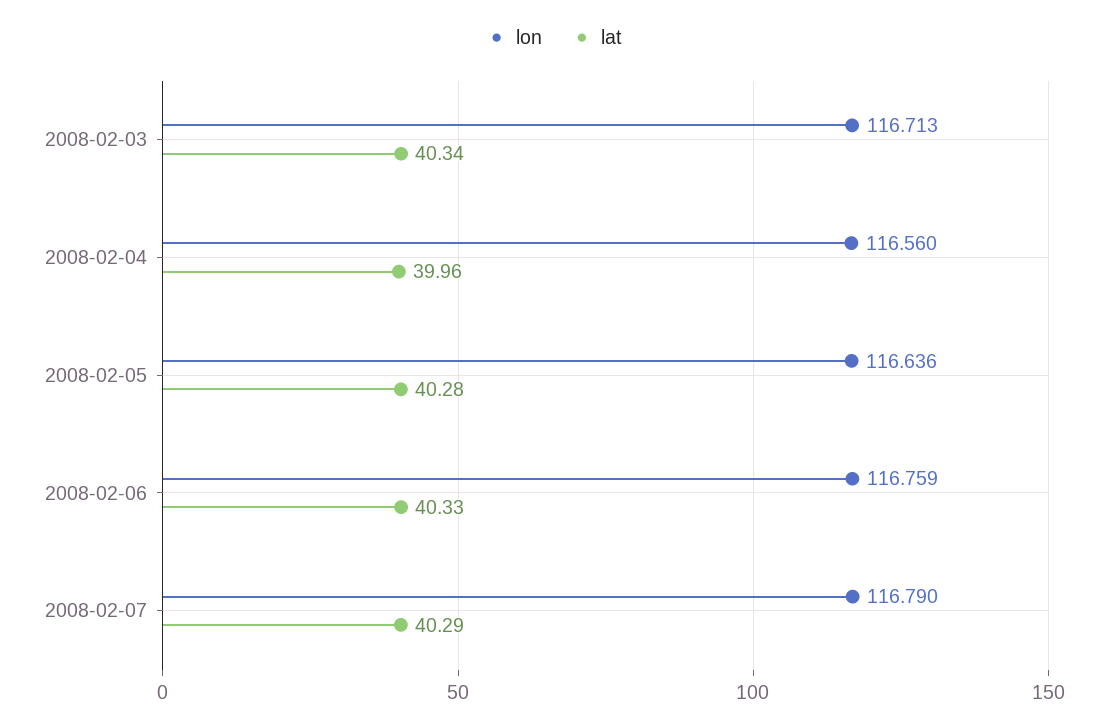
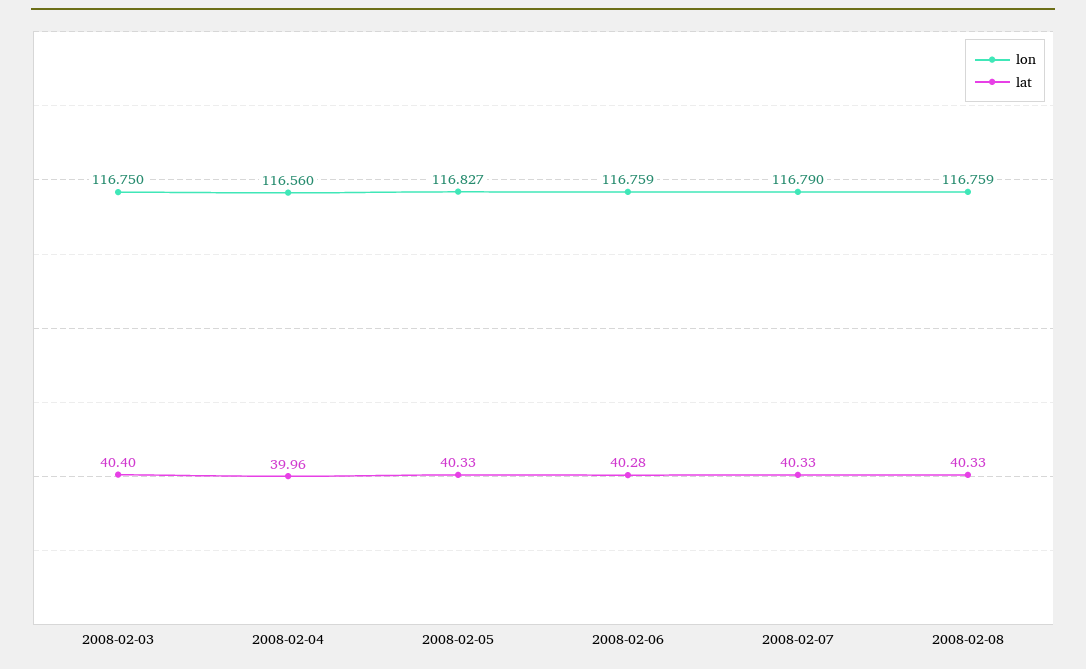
lon, 2008-02-03: 116.713 -> 116.75
lat, 2008-02-03: 40.34 -> 40.4
lon, 2008-02-05: 116.636 -> 116.827
lat, 2008-02-05: 40.28 -> 40.33
lat, 2008-02-06: 40.33 -> 40.28
lat, 2008-02-07: 40.29 -> 40.33
lon, 2008-02-08: none -> 116.759
lat, 2008-02-08: none -> 40.33

